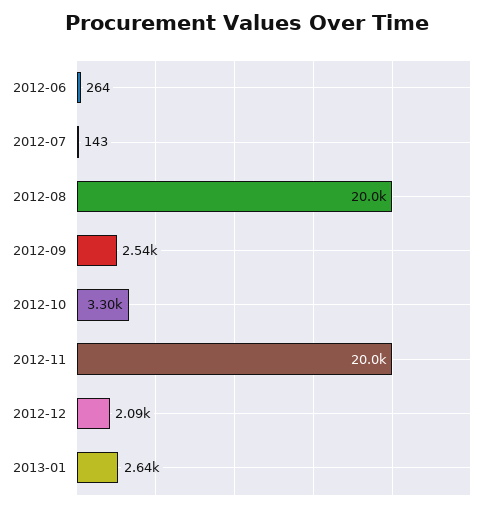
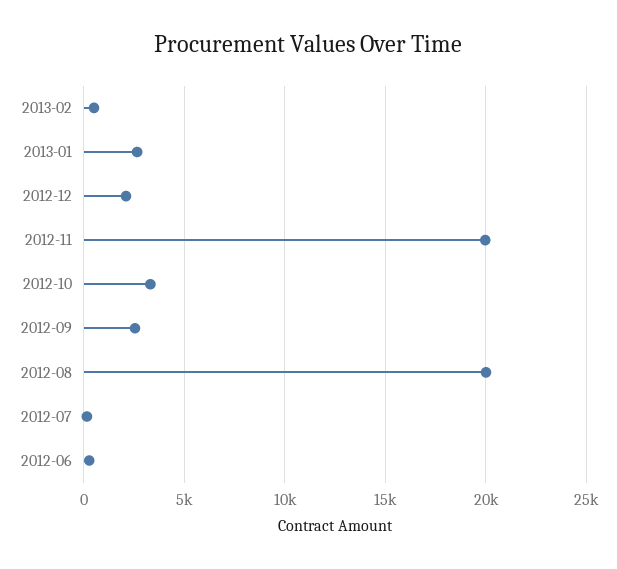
2013-02: none -> 500

